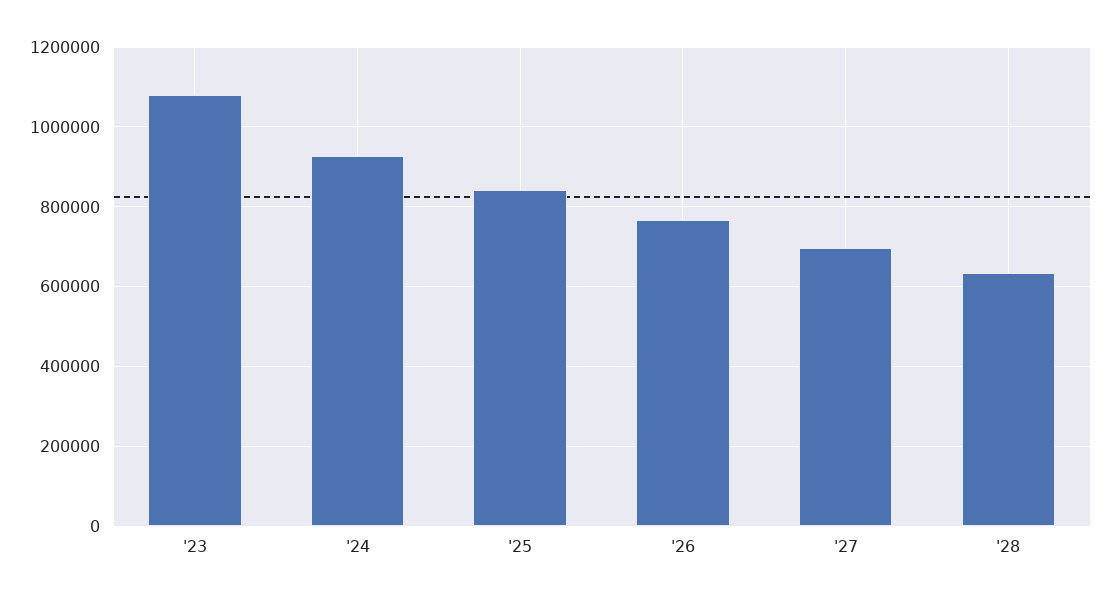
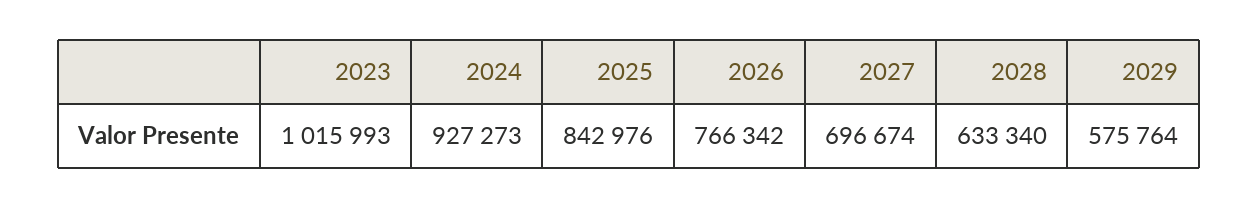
'23: 1080000 -> 1015993
2029: none -> 575764

